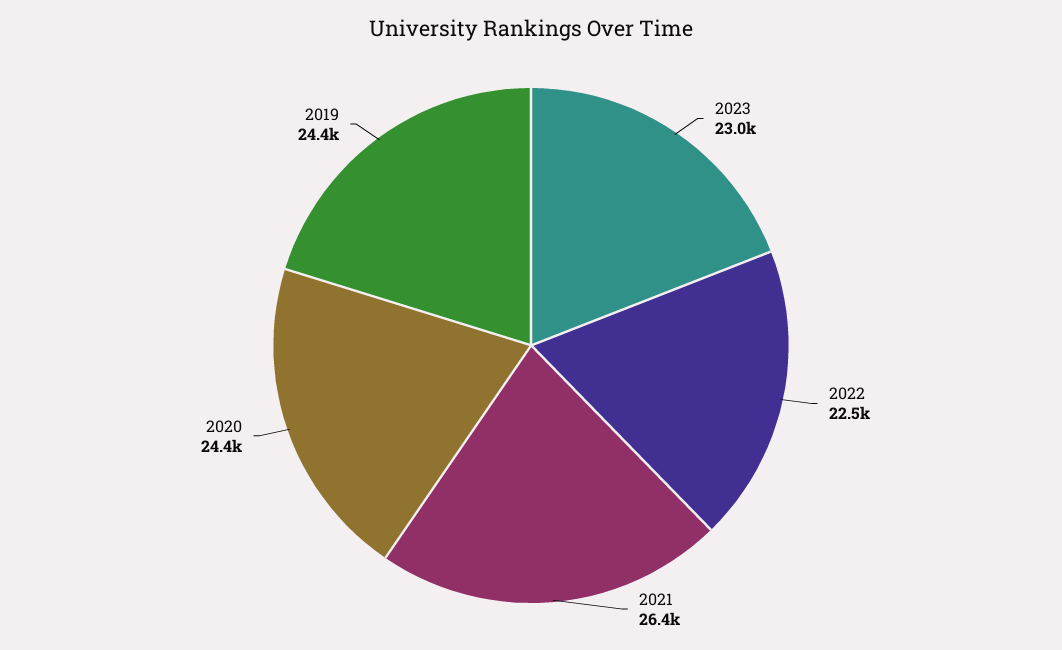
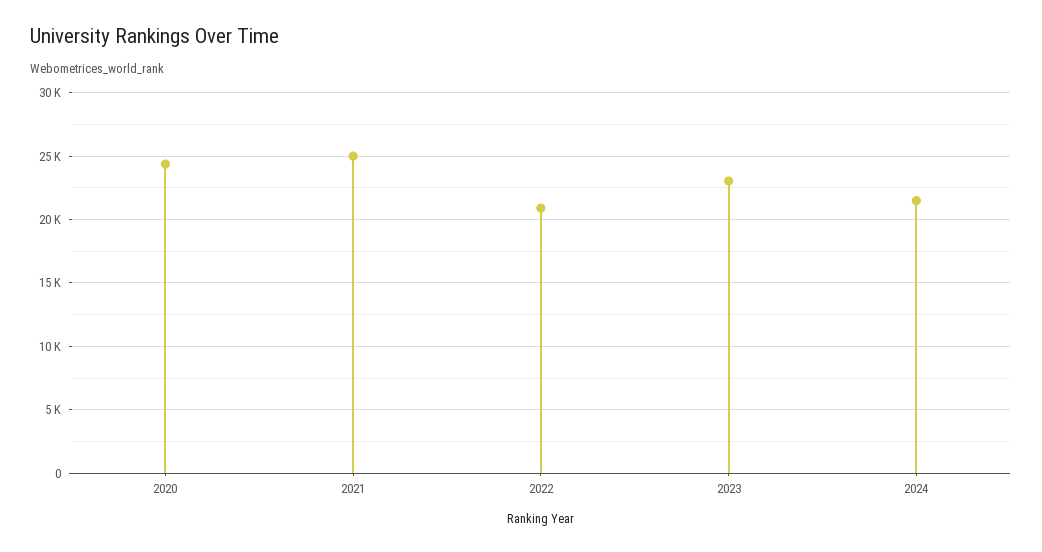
2022: 22500 -> 21000
2021: 26400 -> 25000
2019: 24400 -> none
2024: none -> 21500

